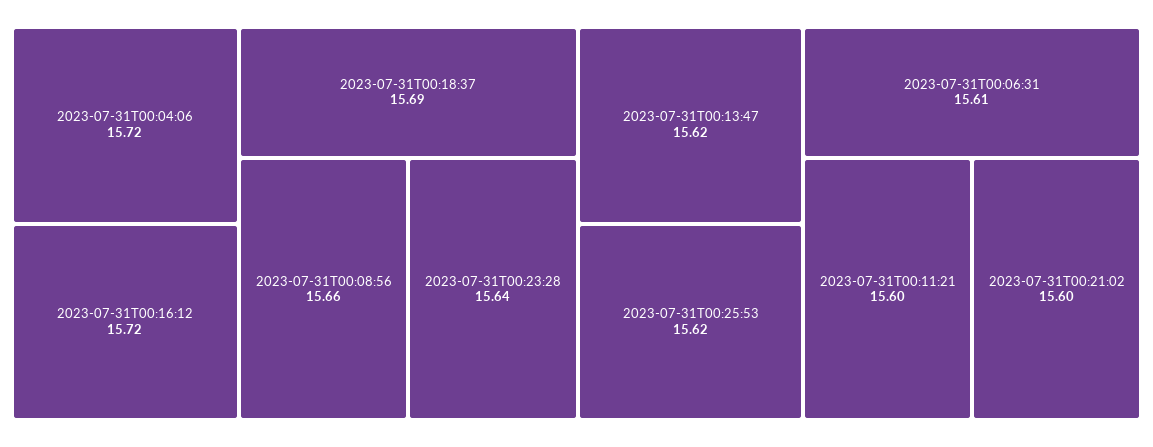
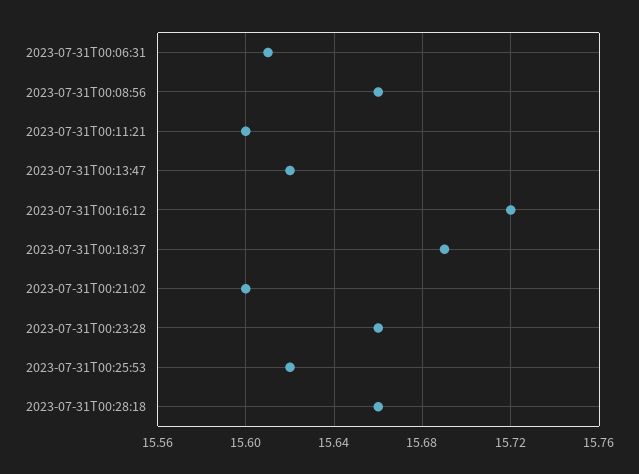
2023-07-31T00:04:06: 15.72 -> none
2023-07-31T00:23:28: 15.64 -> 15.66
2023-07-31T00:28:18: none -> 15.66

